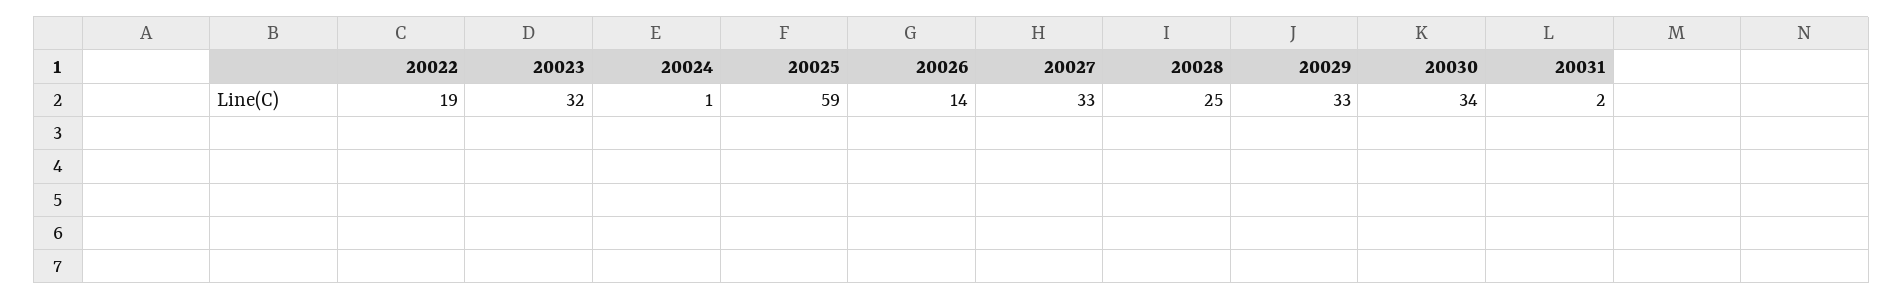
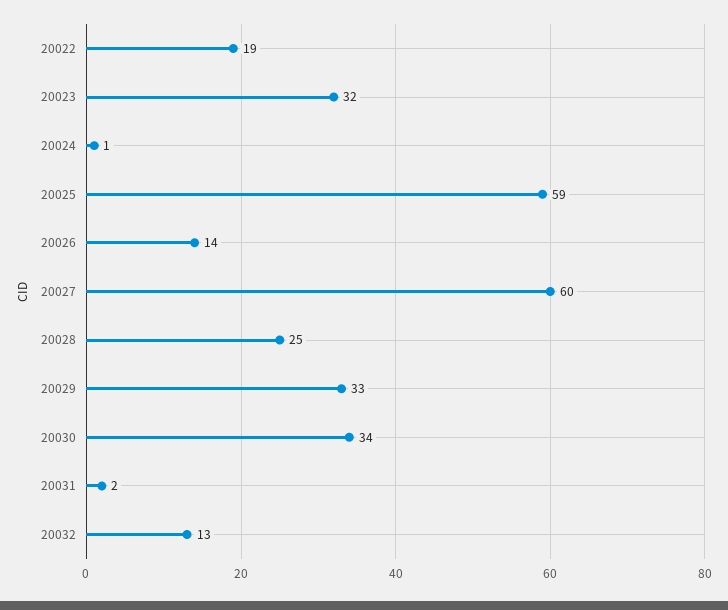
20027: 33 -> 60
20032: none -> 13

